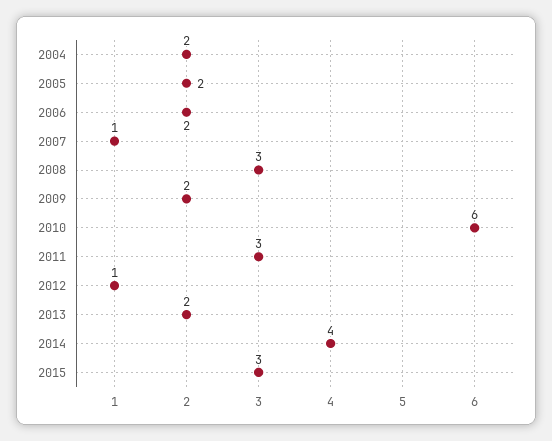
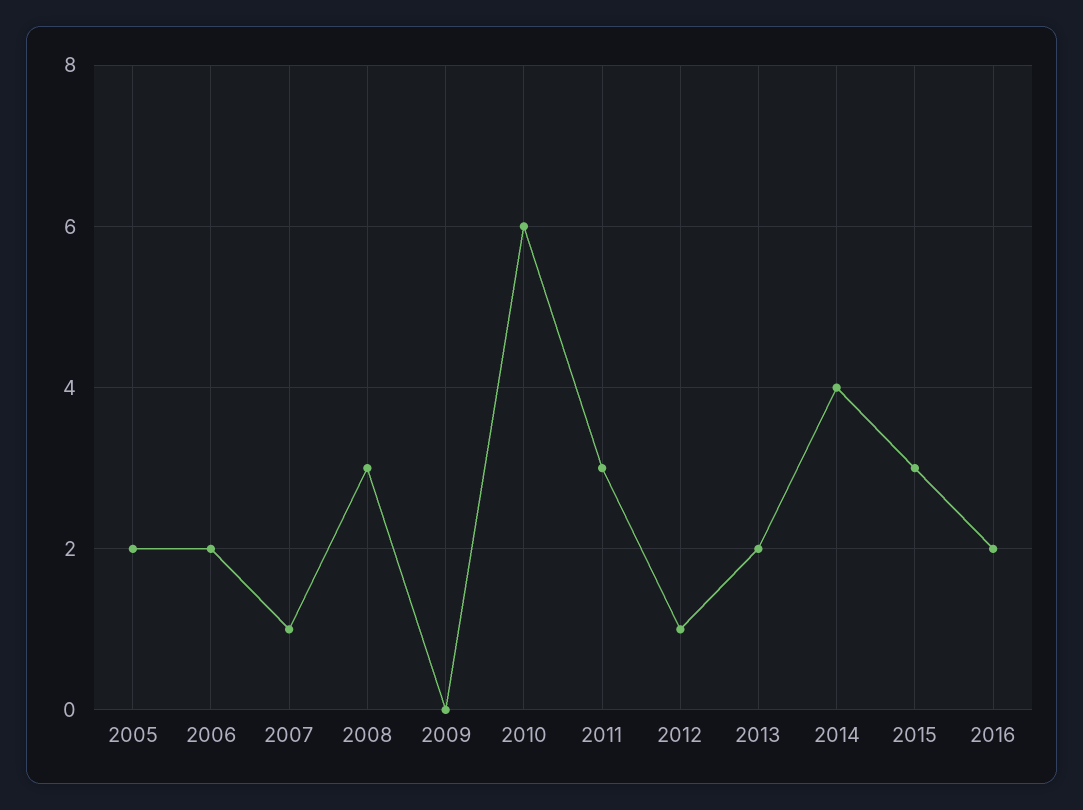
2004: 2 -> none
2009: 2 -> 0
2016: none -> 2

